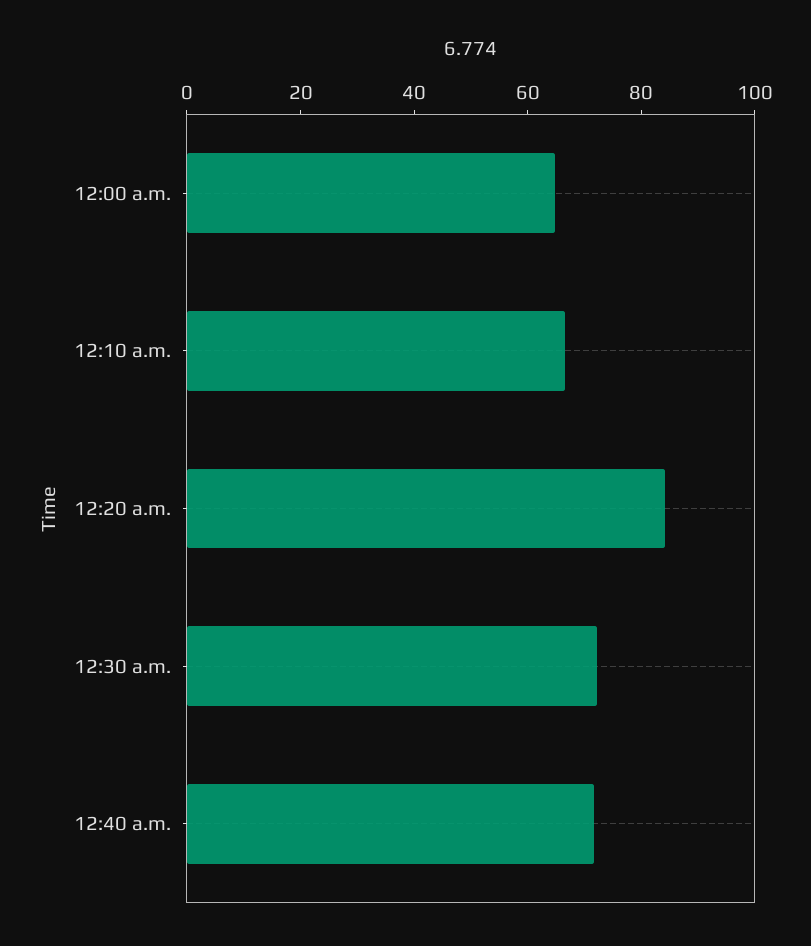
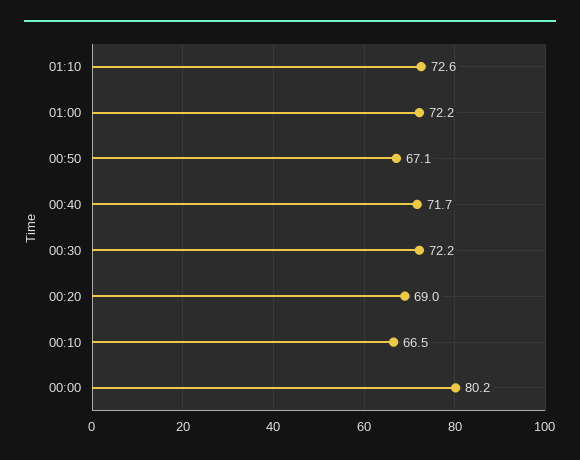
12:00 a.m.: 65 -> 80.2
12:20 a.m.: 85 -> 69
01:10: none -> 72.6
01:00: none -> 72.2
00:50: none -> 67.1

